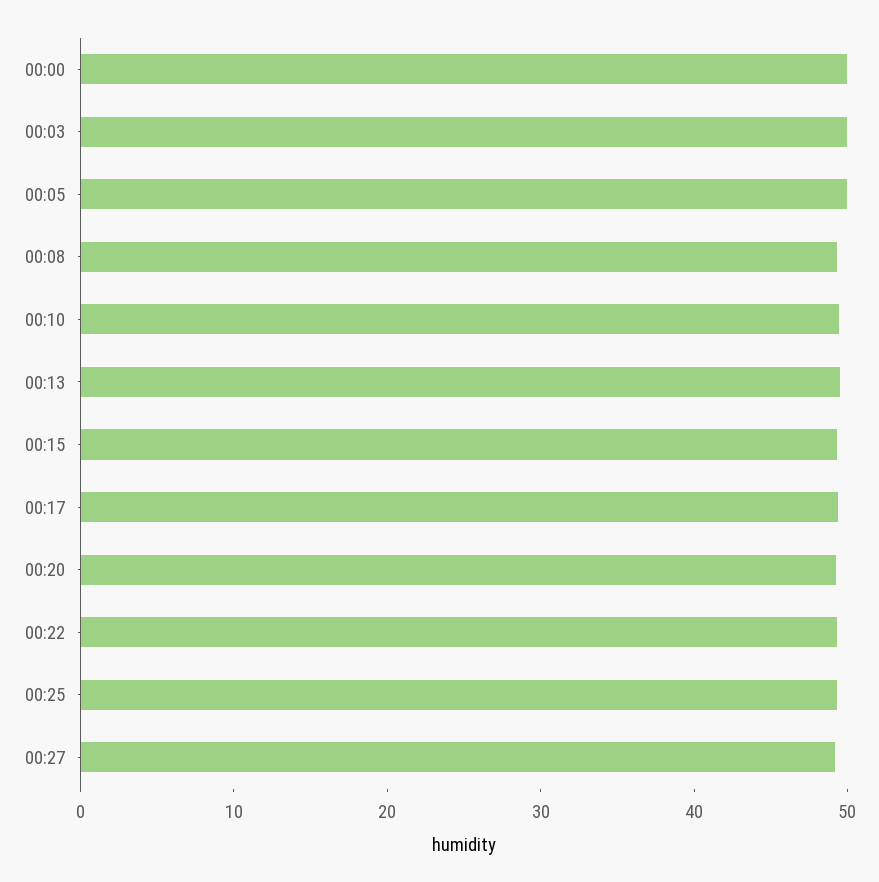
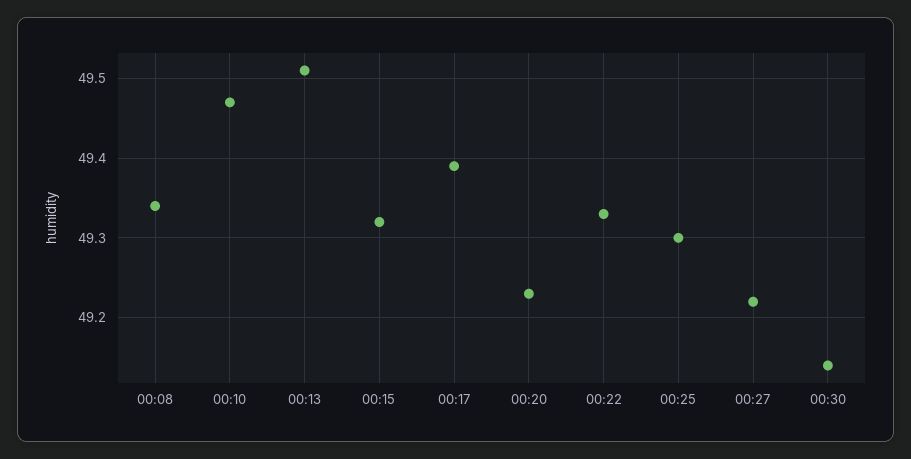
00:00: 50 -> none
00:03: 50 -> none
00:05: 50 -> none
00:30: none -> 49.14

